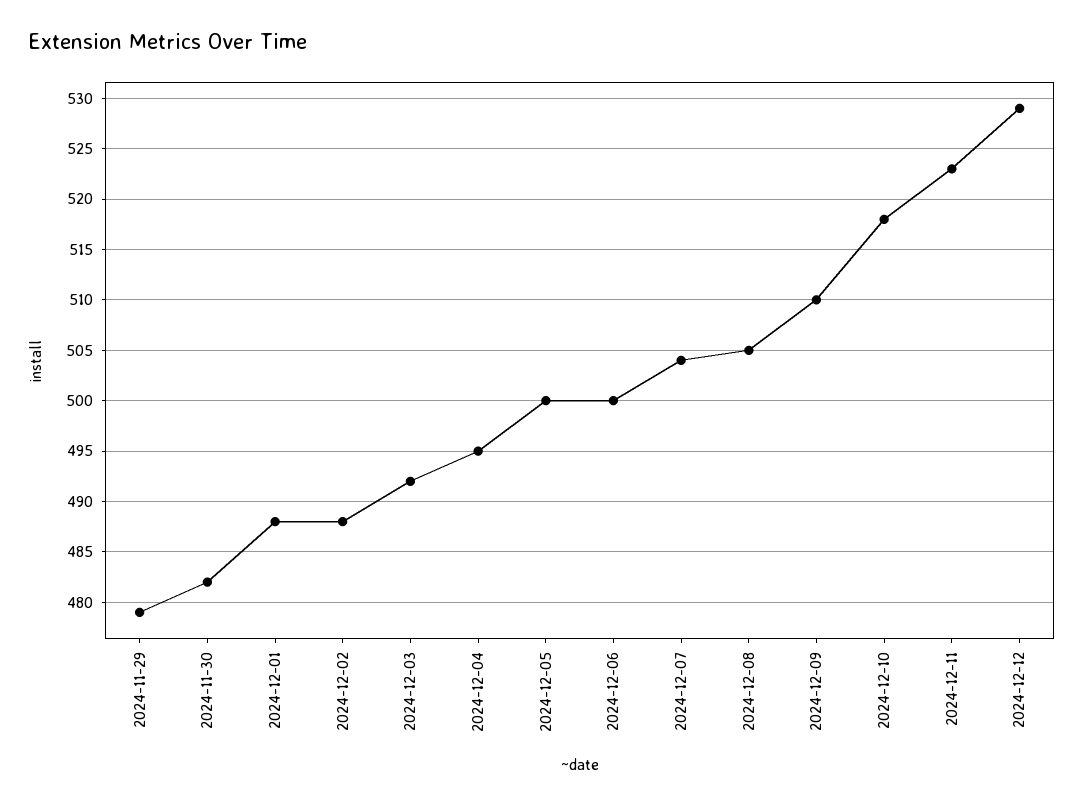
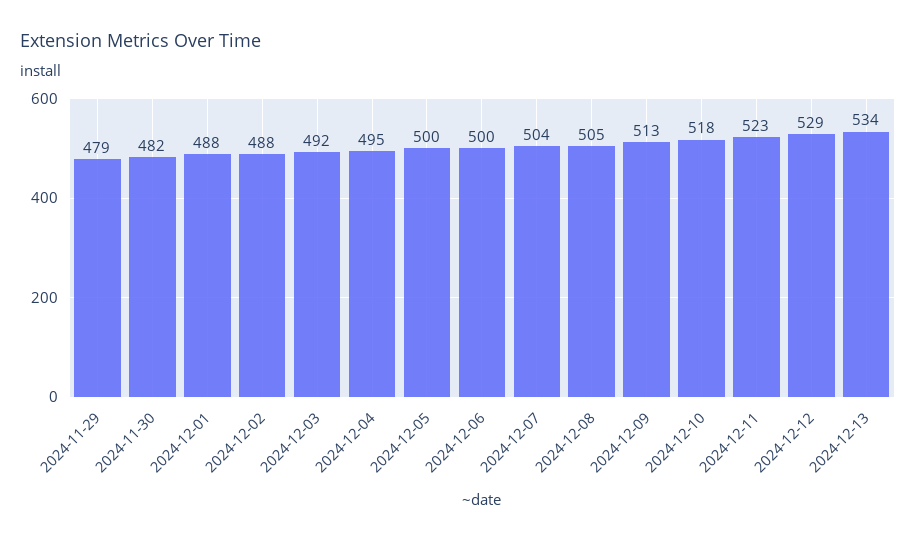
2024-12-09: 510 -> 513
2024-12-13: none -> 534

